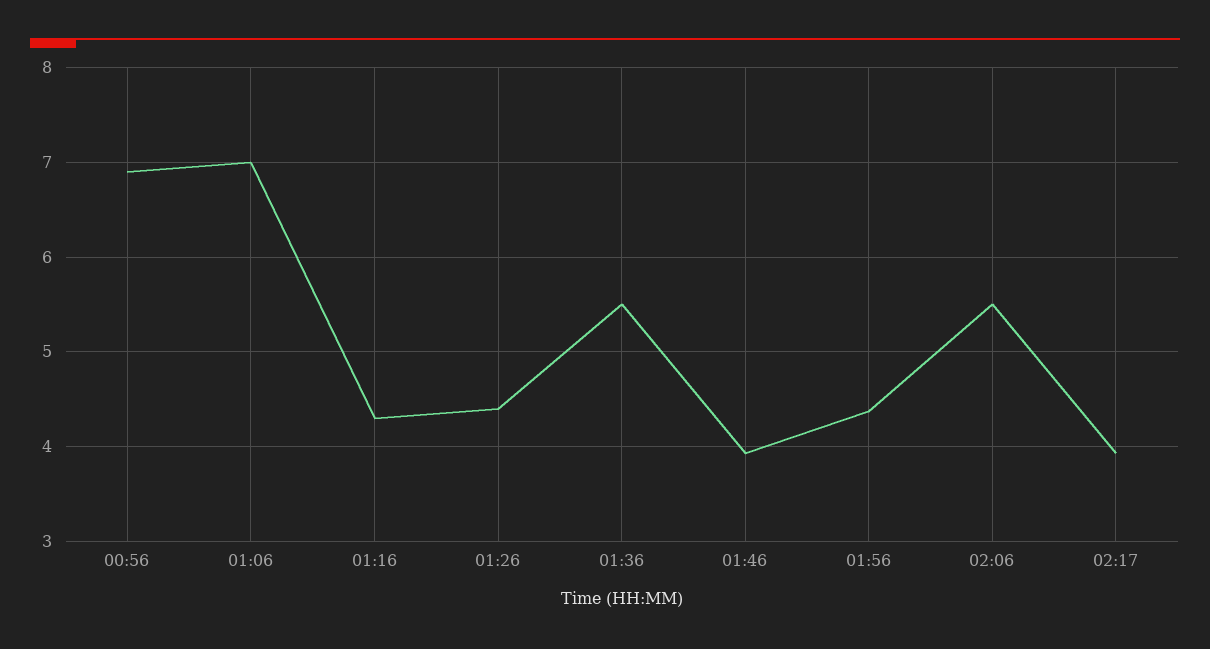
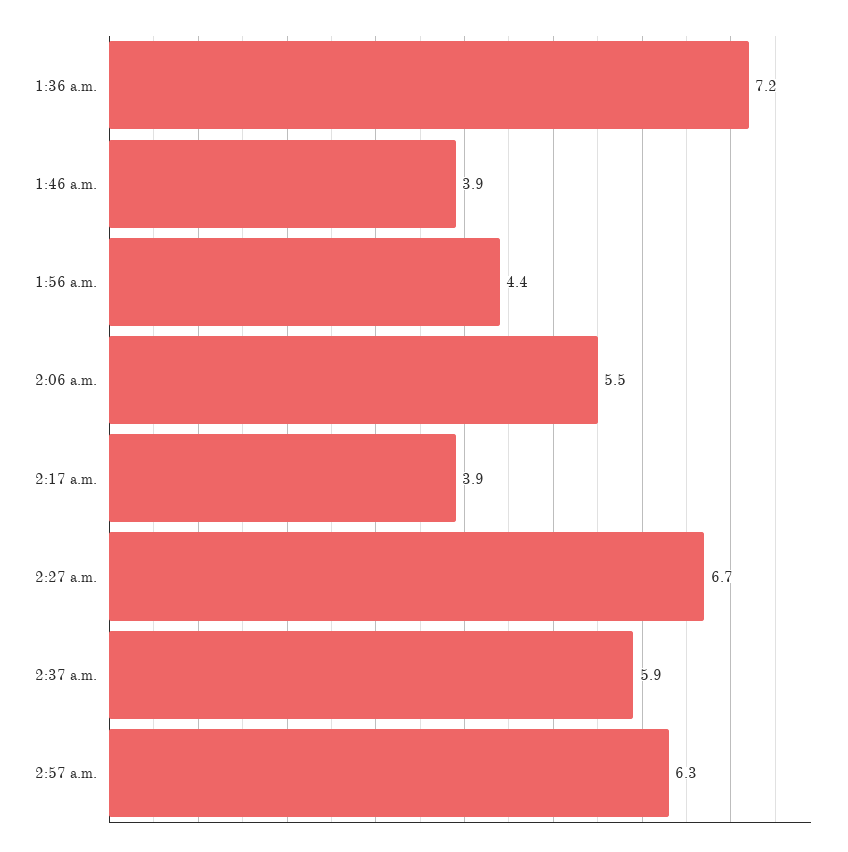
00:56: 6.9 -> none
01:06: 7 -> none
01:16: 4.3 -> none
01:26: 4.4 -> none
01:36: 5.5 -> 7.2
2:27 a.m.: none -> 6.7
2:37 a.m.: none -> 5.9
2:57 a.m.: none -> 6.3

